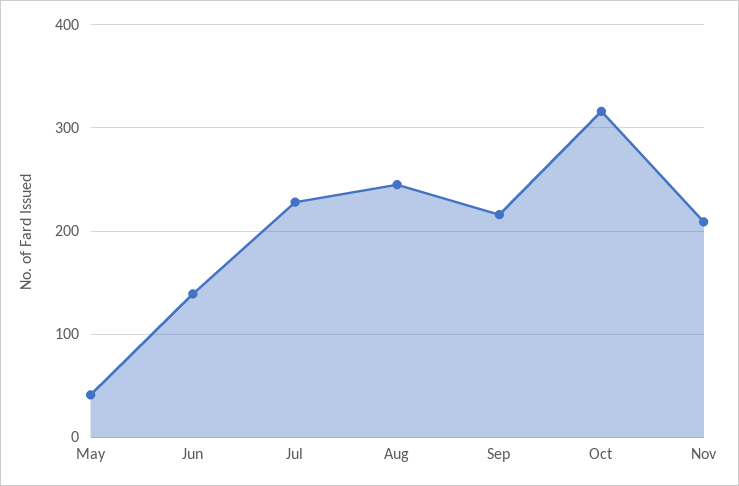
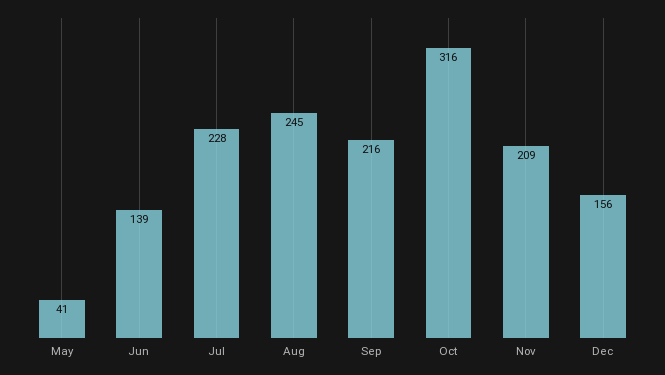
Dec: none -> 156

